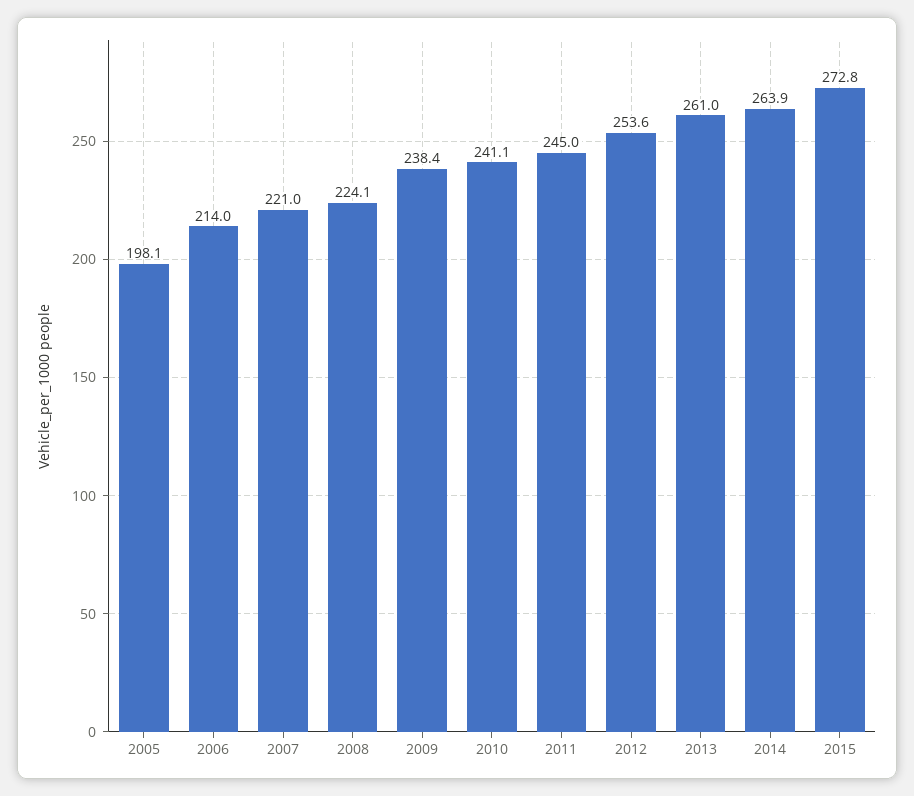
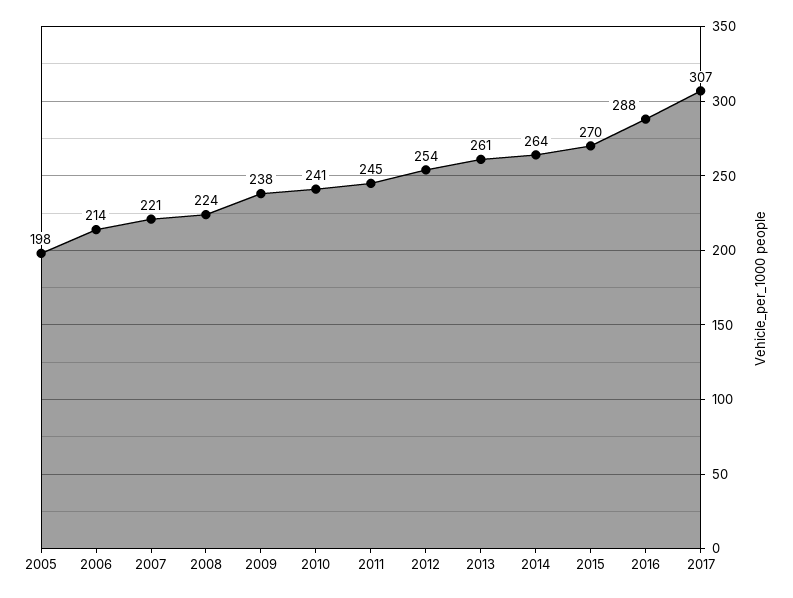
2015: 272.8 -> 270
2016: none -> 288
2017: none -> 307

